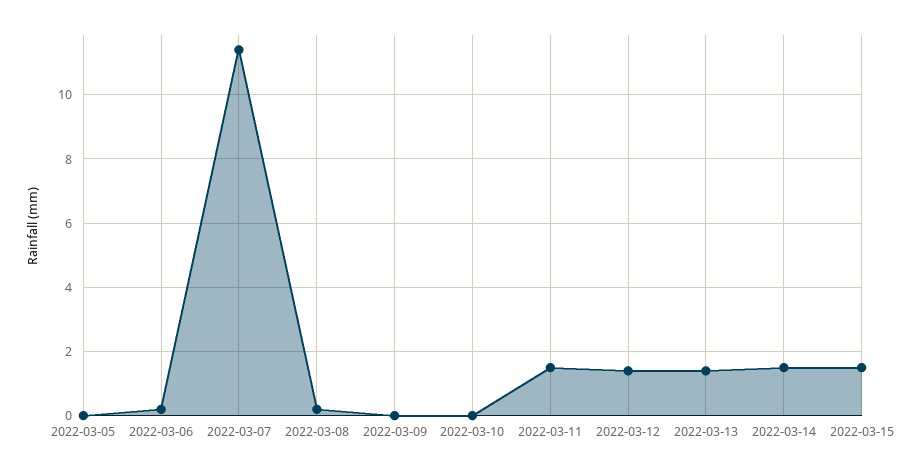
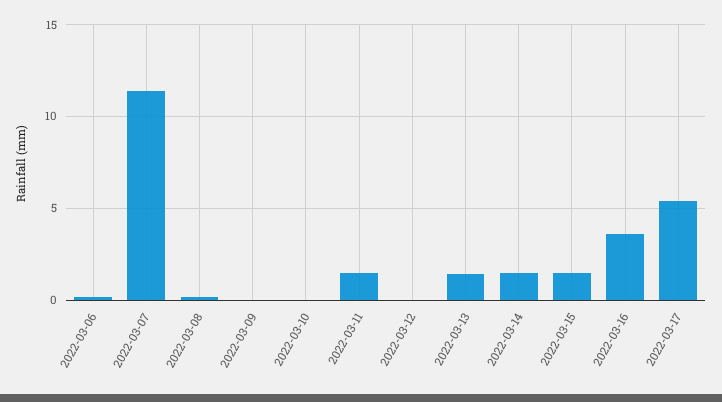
2022-03-05: 0 -> none
2022-03-12: 1.5 -> 0
2022-03-16: none -> 3.5
2022-03-17: none -> 5.5

